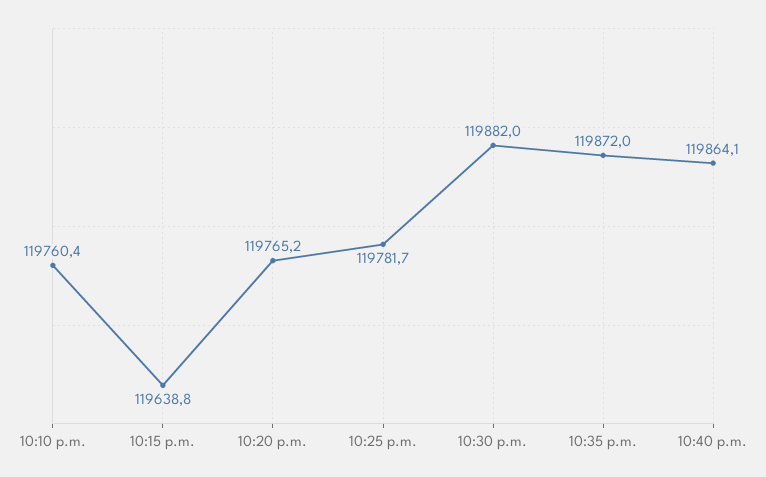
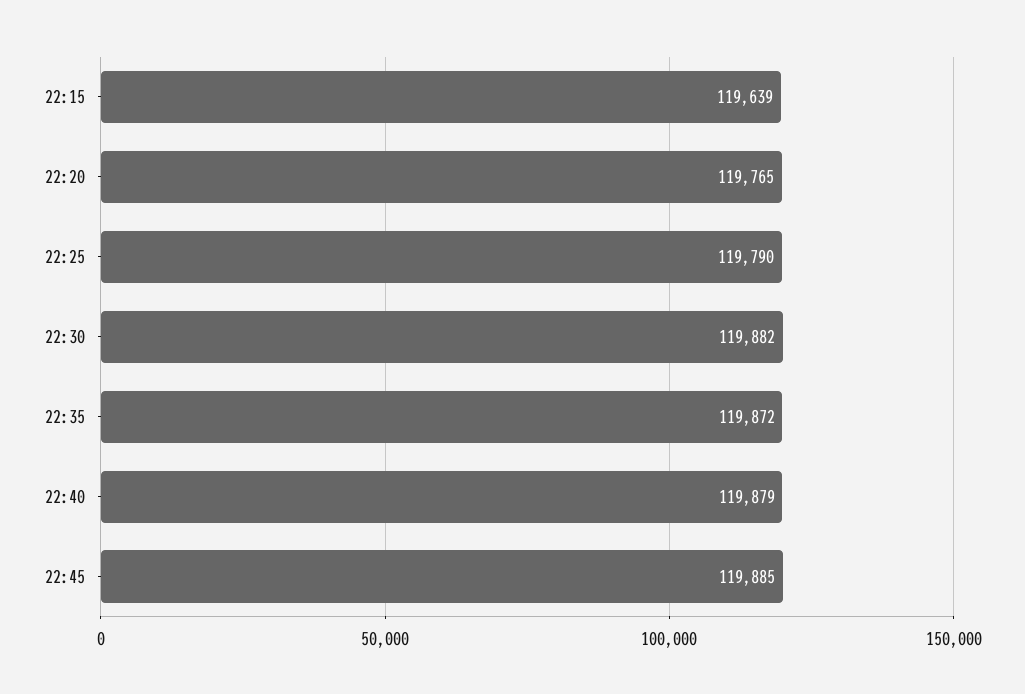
10:10 p.m.: 119760.4 -> none
10:25 p.m.: 119781.7 -> 119790
10:40 p.m.: 119864.1 -> 119879
22:45: none -> 119885

